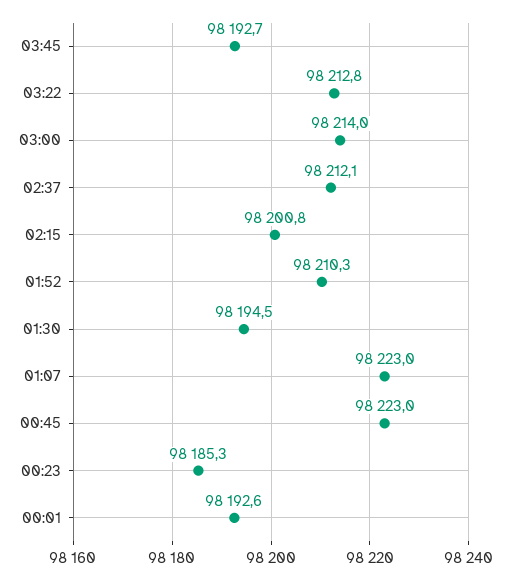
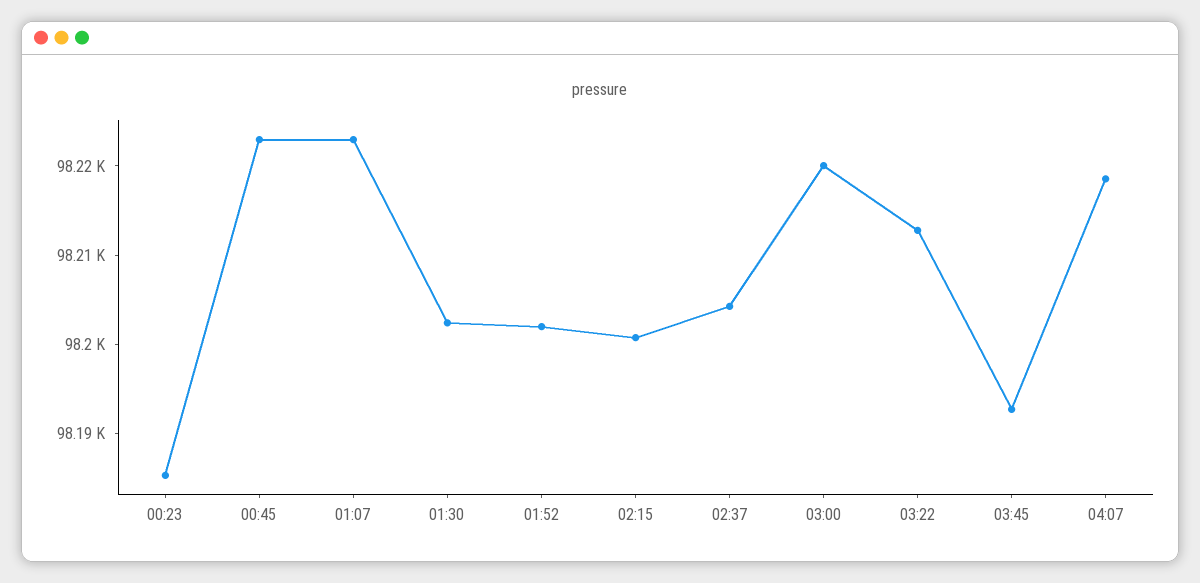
03:00: 98214 -> 98220
02:37: 98212.1 -> 98204
01:52: 98210.3 -> 98202
01:30: 98194.5 -> 98202
00:01: 98192.6 -> none
04:07: none -> 98218

